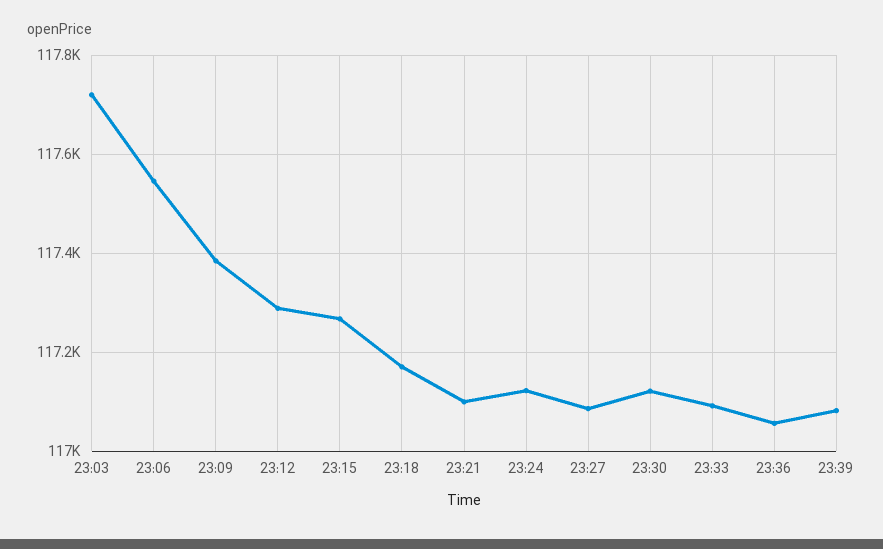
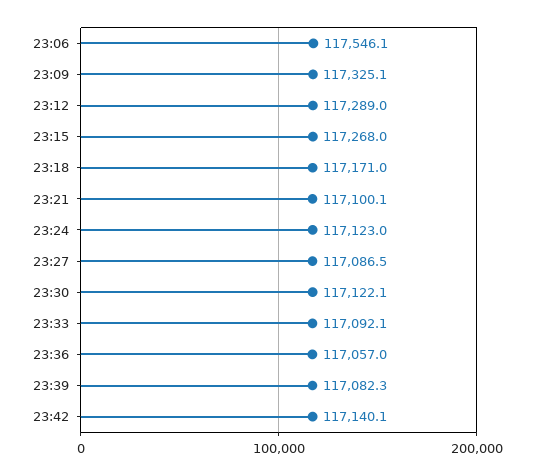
23:03: 117720 -> none
23:09: 117380 -> 117325.1
23:42: none -> 117140.1

